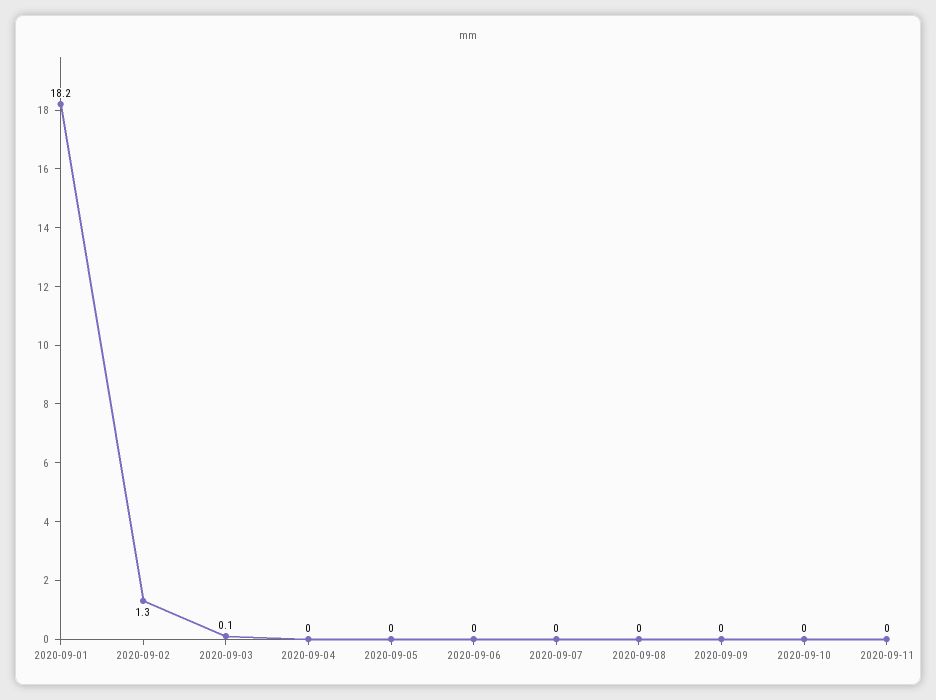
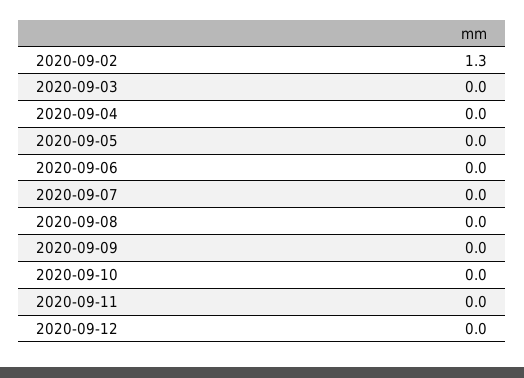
2020-09-01: 18.2 -> none
2020-09-03: 0.1 -> 0
2020-09-12: none -> 0

